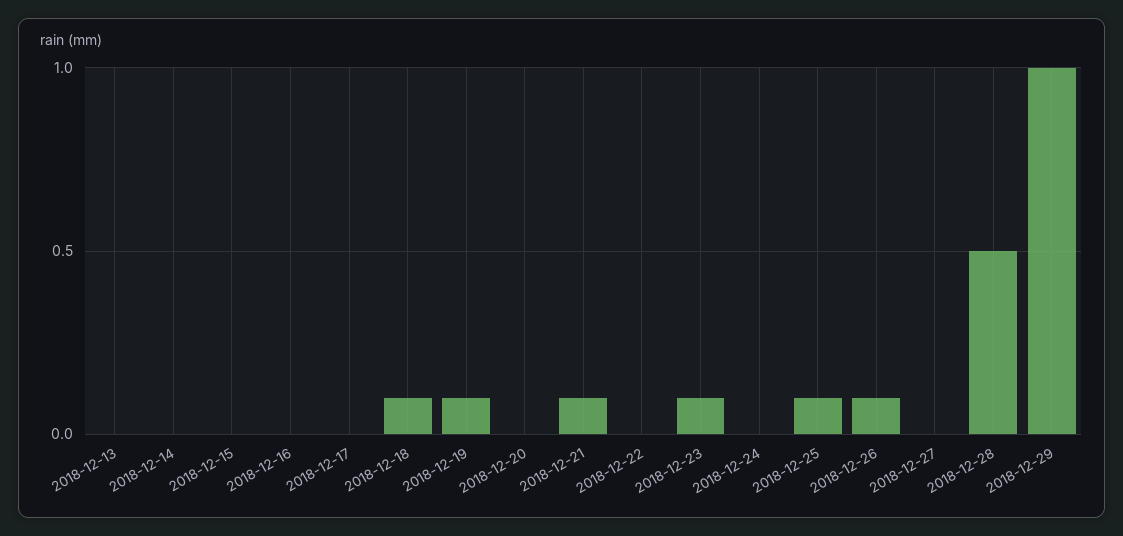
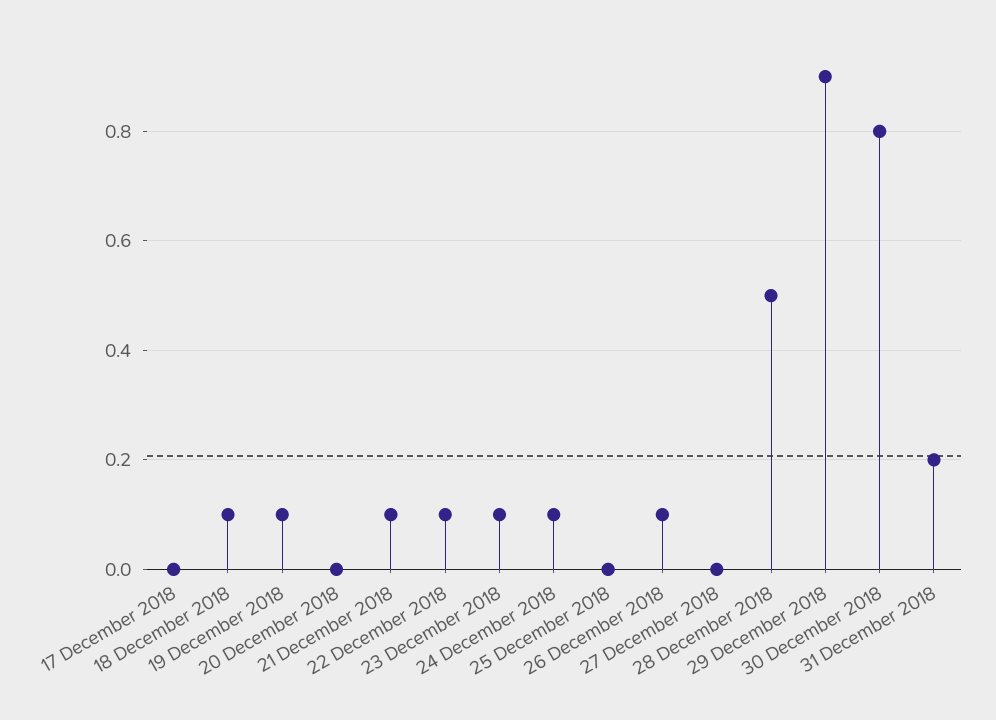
2018-12-13: 0 -> none
2018-12-14: 0 -> none
2018-12-15: 0 -> none
2018-12-16: 0 -> none
2018-12-22: 0 -> 0.1
2018-12-24: 0 -> 0.1
2018-12-25: 0.1 -> 0
2018-12-29: 1 -> 0.9
30 December 2018: none -> 0.8
31 December 2018: none -> 0.2

